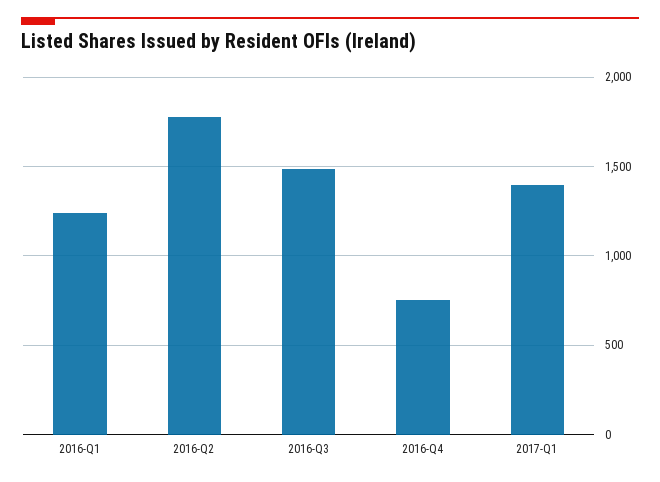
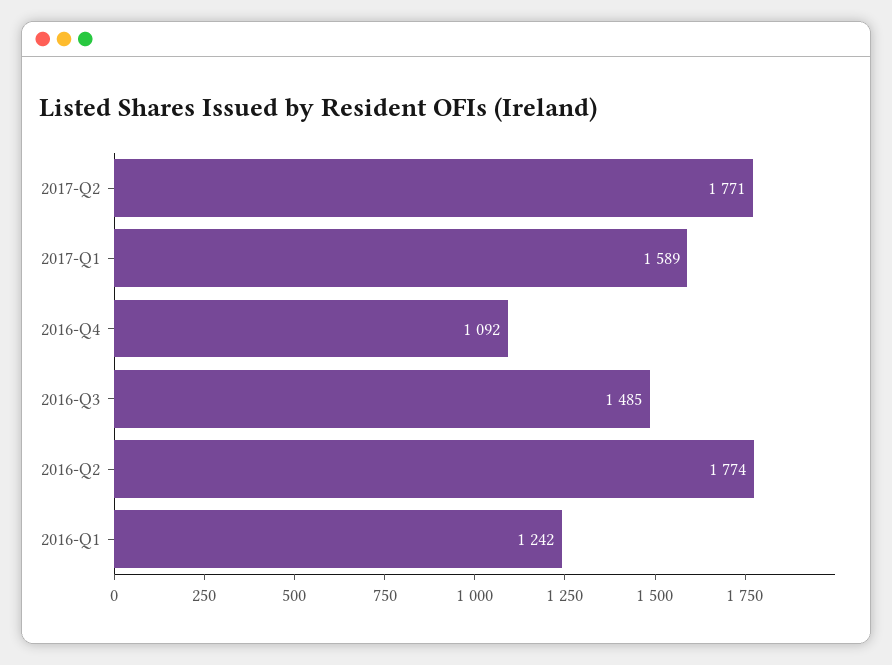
2016-Q4: 750 -> 1092
2017-Q1: 1400 -> 1589
2017-Q2: none -> 1771

